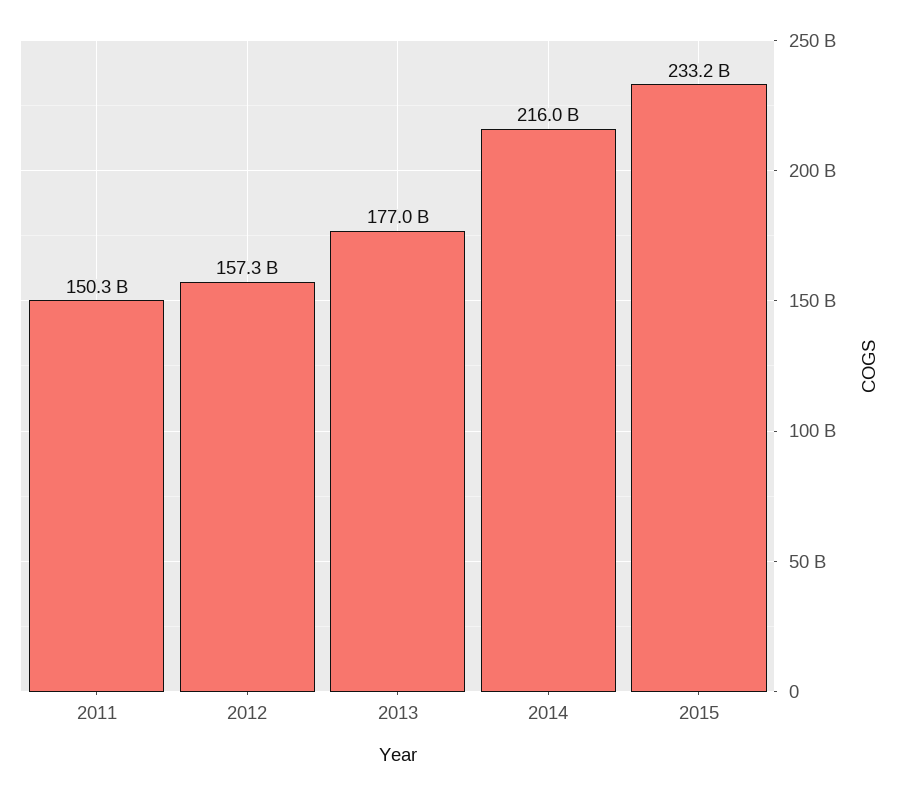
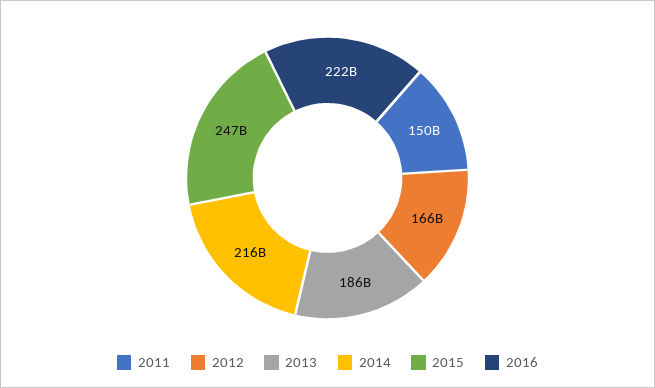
2012: 157300000000 -> 166000000000
2013: 177000000000 -> 186000000000
2015: 233200000000 -> 247000000000
2016: none -> 222000000000

